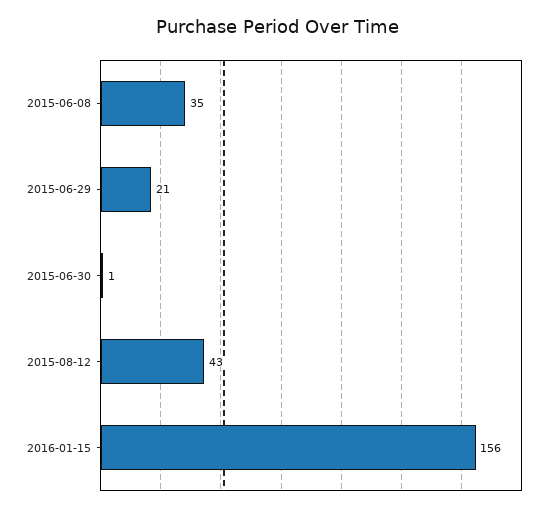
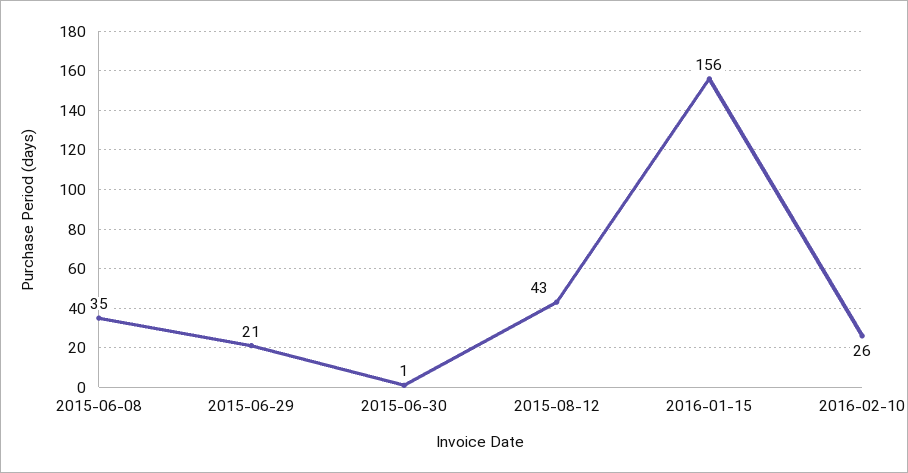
2016-02-10: none -> 26

